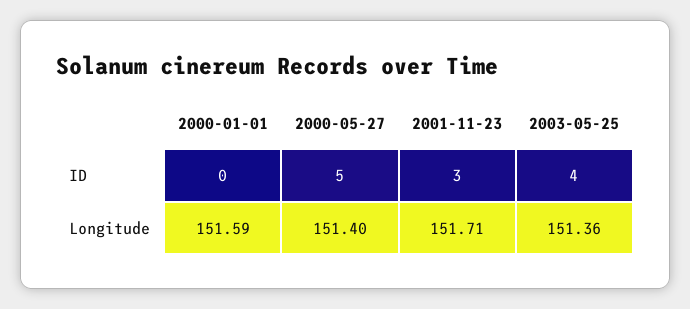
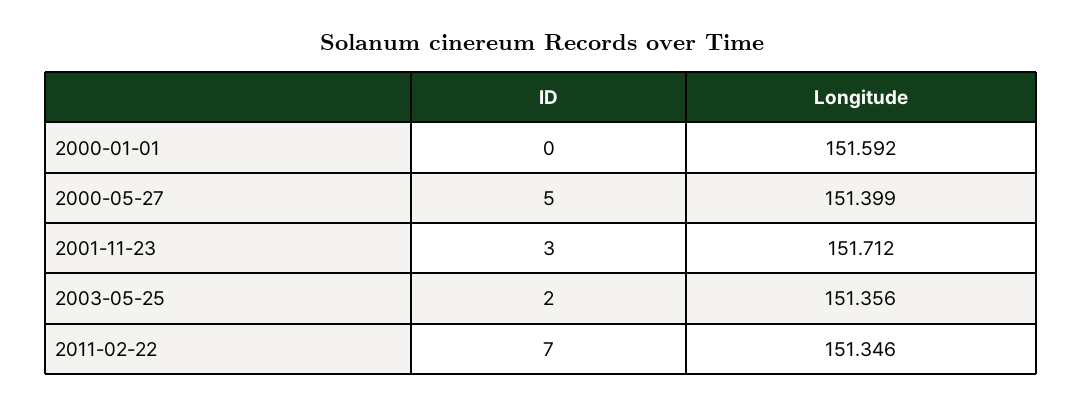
2003-05-25, ID: 4 -> 2
2011-02-22, ID: none -> 7
2011-02-22, Longitude: none -> 151.346

